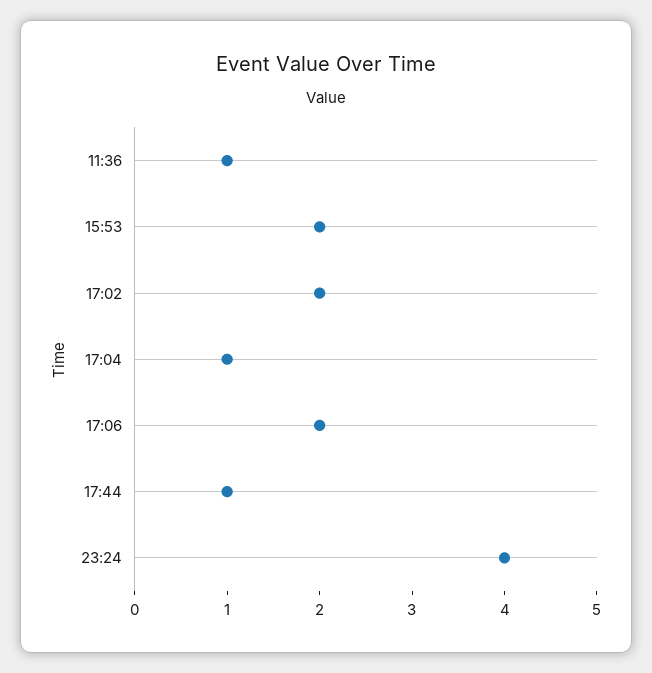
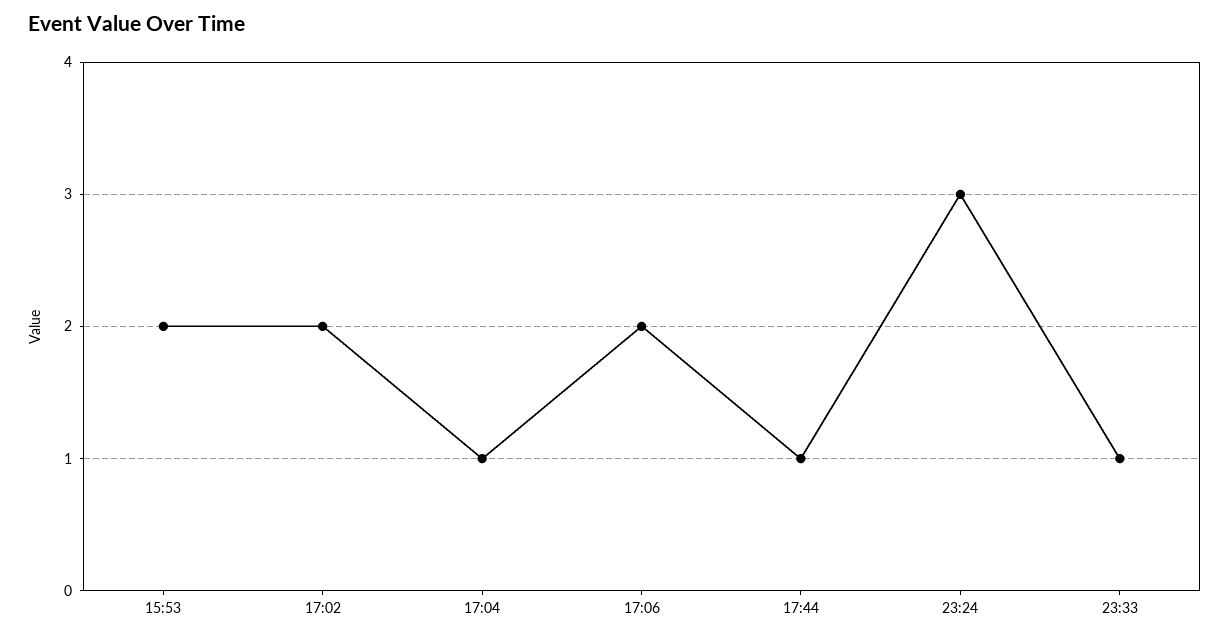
11:36: 1 -> none
23:24: 4 -> 3
23:33: none -> 1

